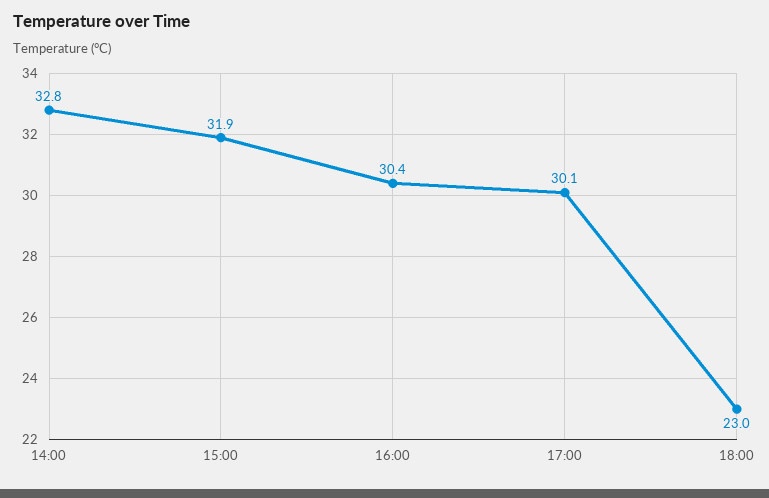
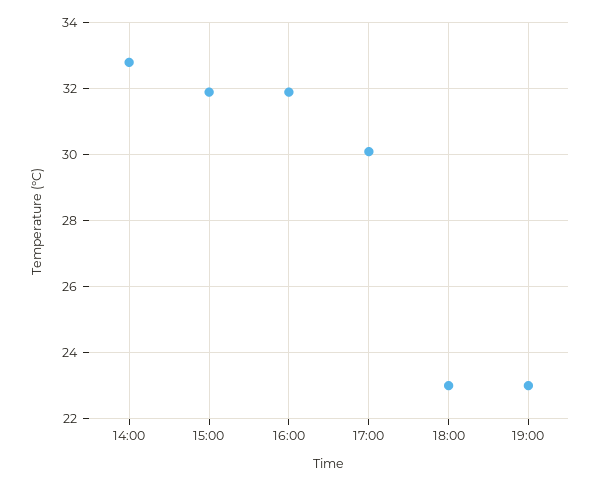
16:00: 30.4 -> 32
19:00: none -> 23

